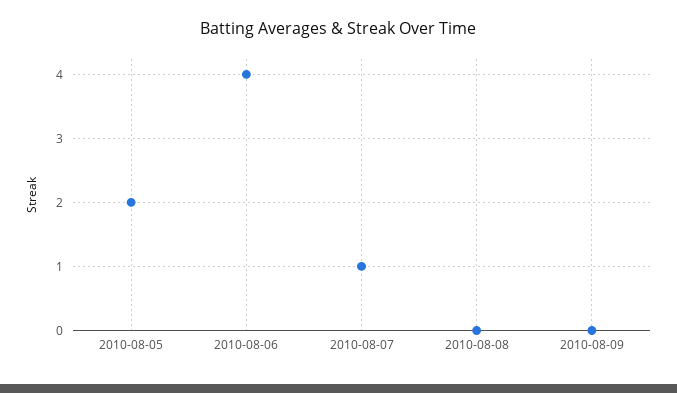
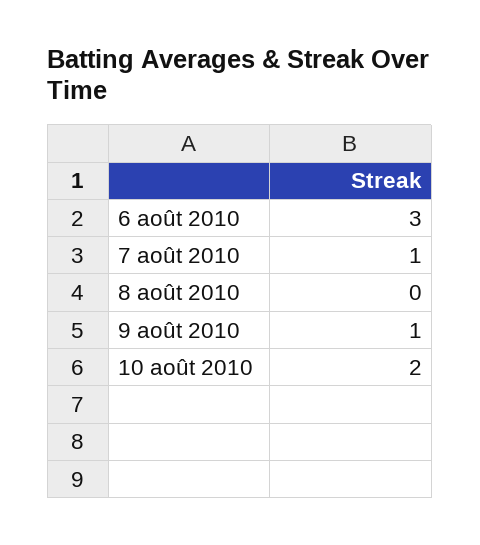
2010-08-05: 2 -> none
2010-08-06: 4 -> 3
2010-08-09: 0 -> 1
10 août 2010: none -> 2

